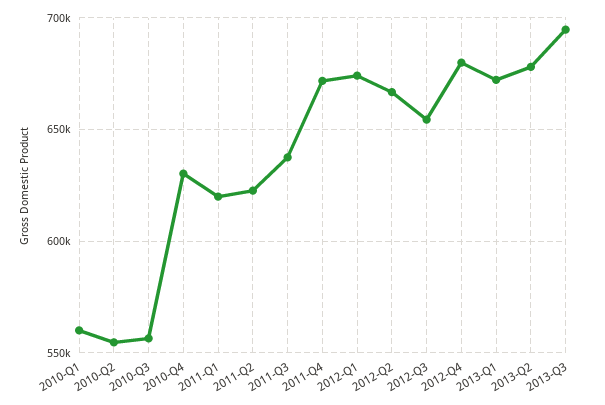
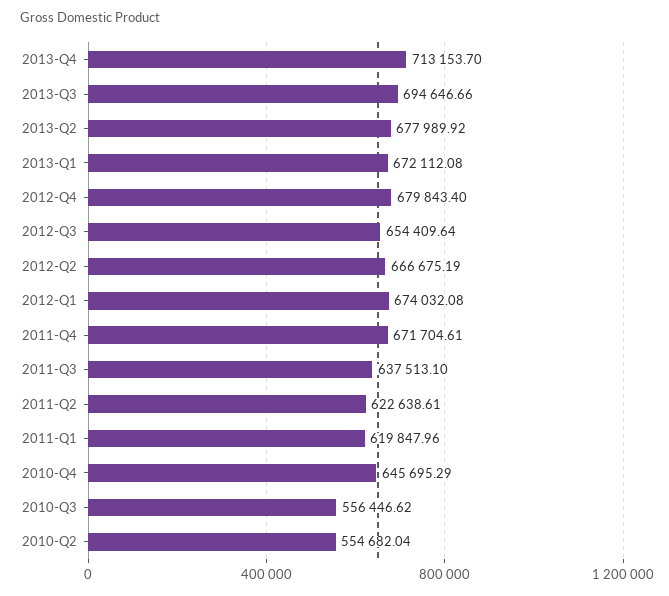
2010-Q1: 560000 -> none
2010-Q4: 630000 -> 645695.29
2013-Q4: none -> 713153.7

